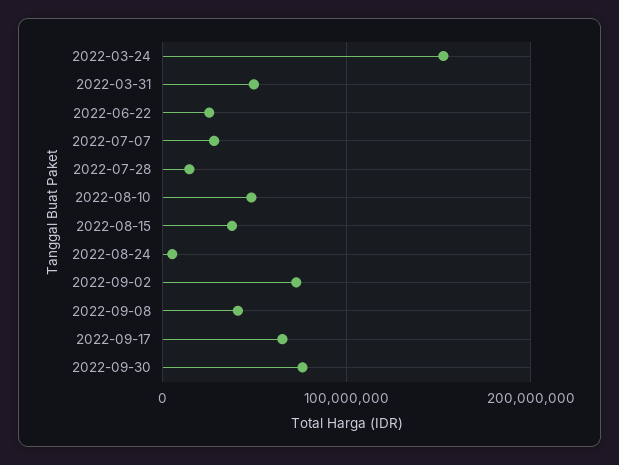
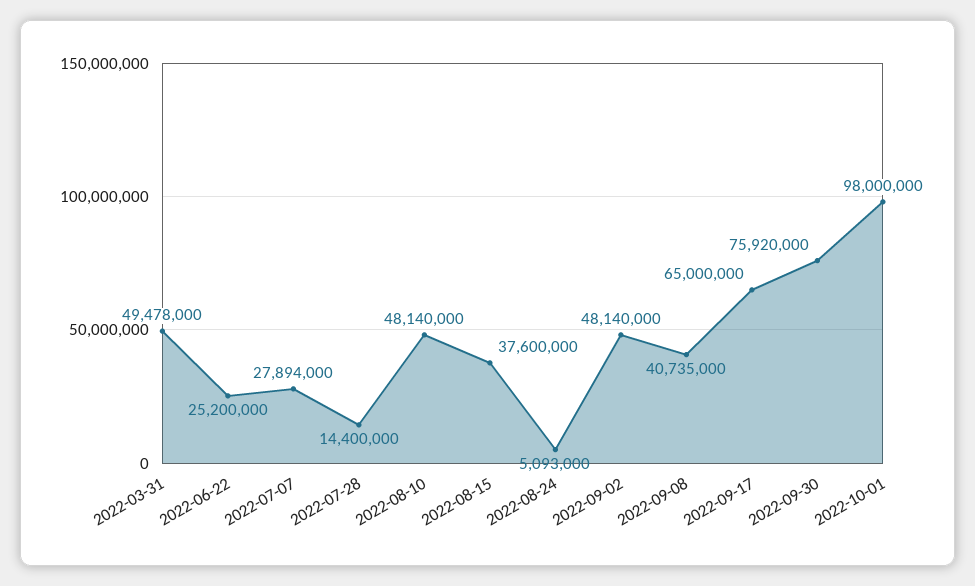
2022-03-24: 150000000 -> none
2022-09-02: 70000000 -> 48140000
2022-10-01: none -> 98000000

